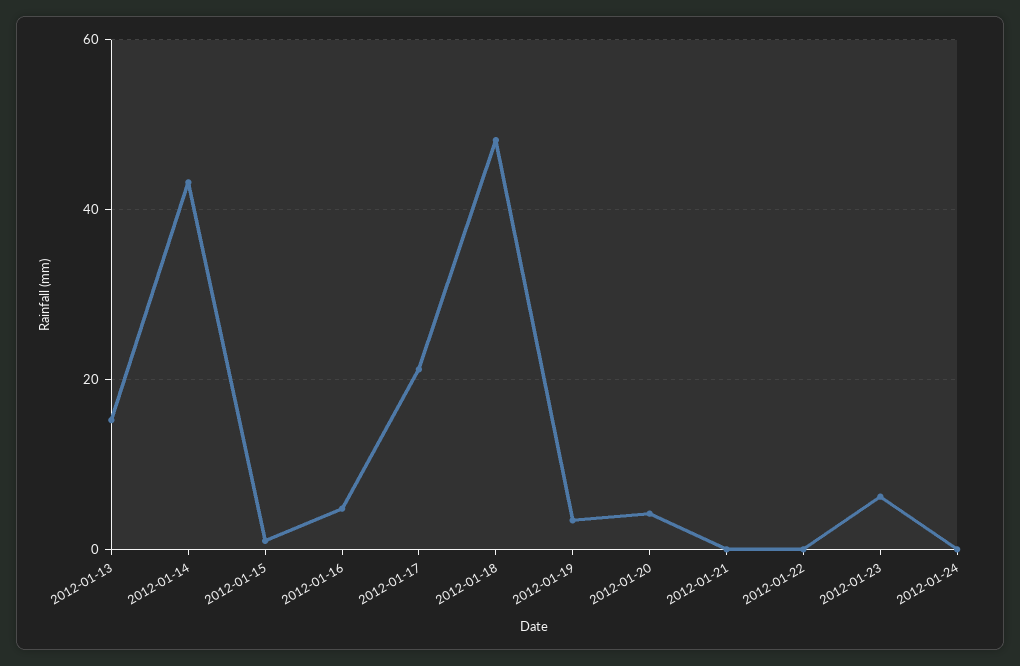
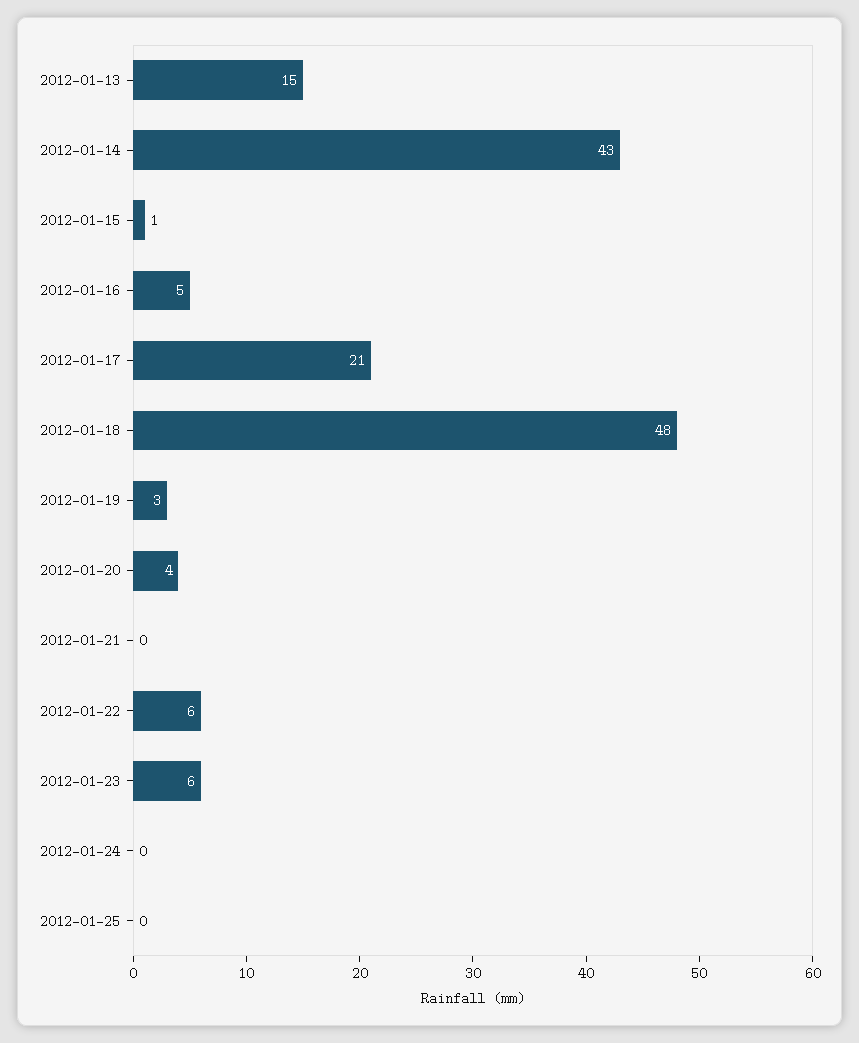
2012-01-22: 0 -> 6
2012-01-25: none -> 0

